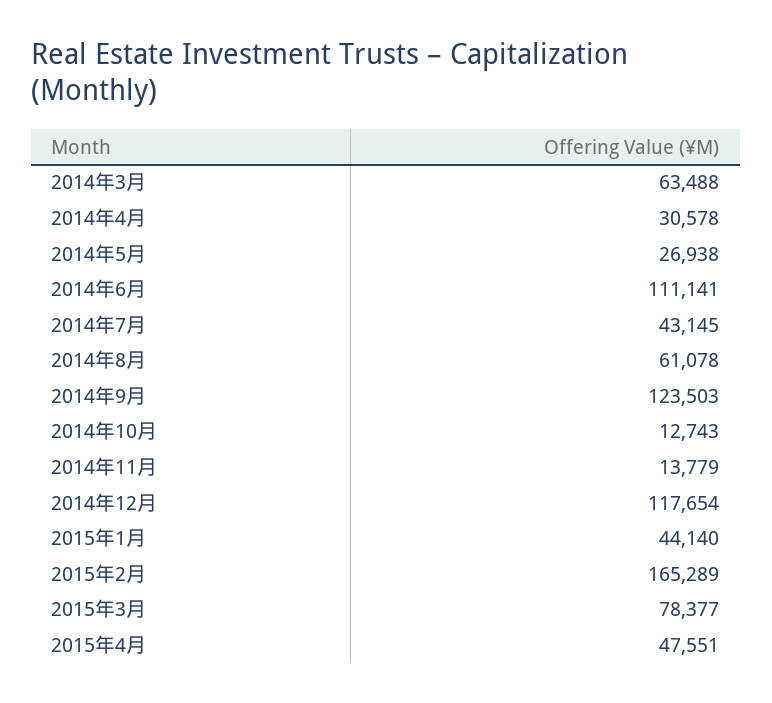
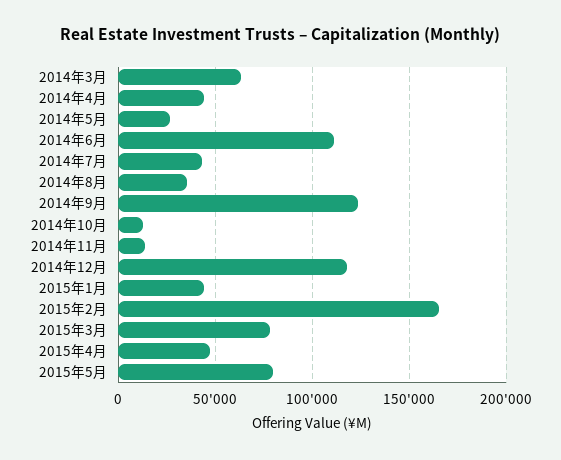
2014年4月: 30578 -> 45000
2014年8月: 61078 -> 35000
2015年5月: none -> 80000

